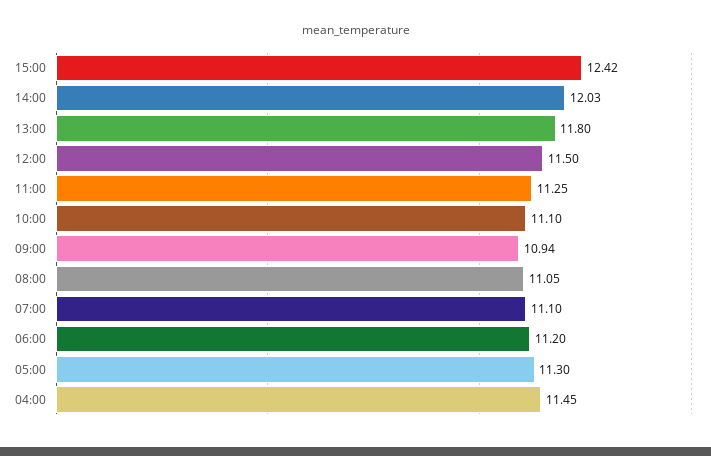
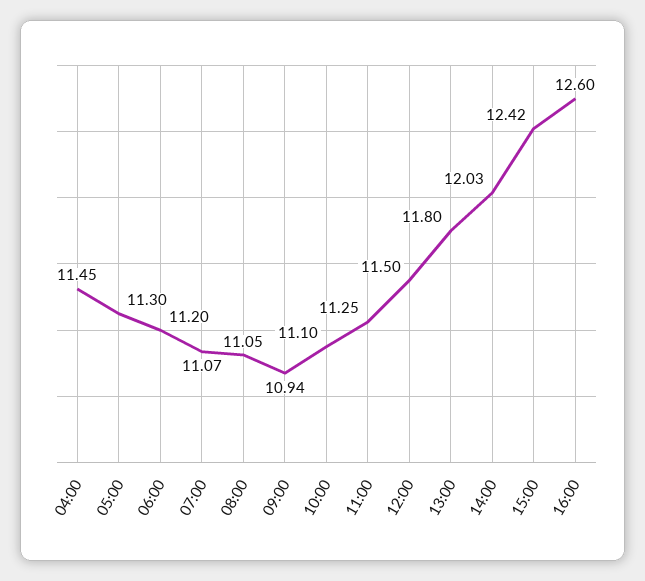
07:00: 11.1 -> 11.07
16:00: none -> 12.6

